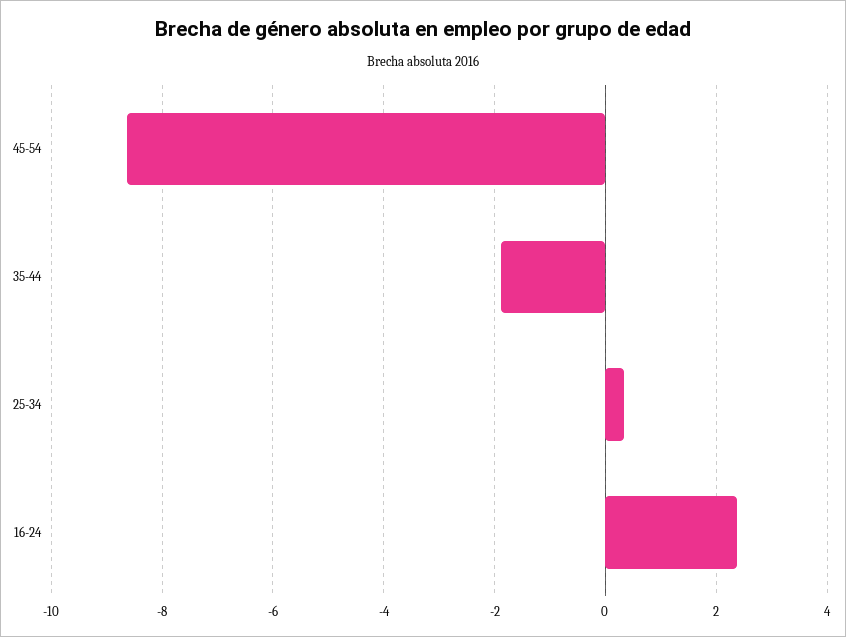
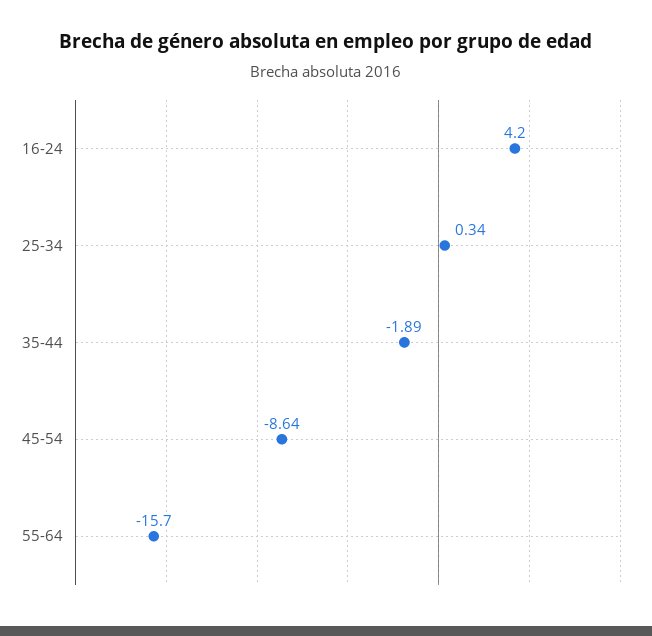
16-24: 2.4 -> 4.2
55-64: none -> -15.7

